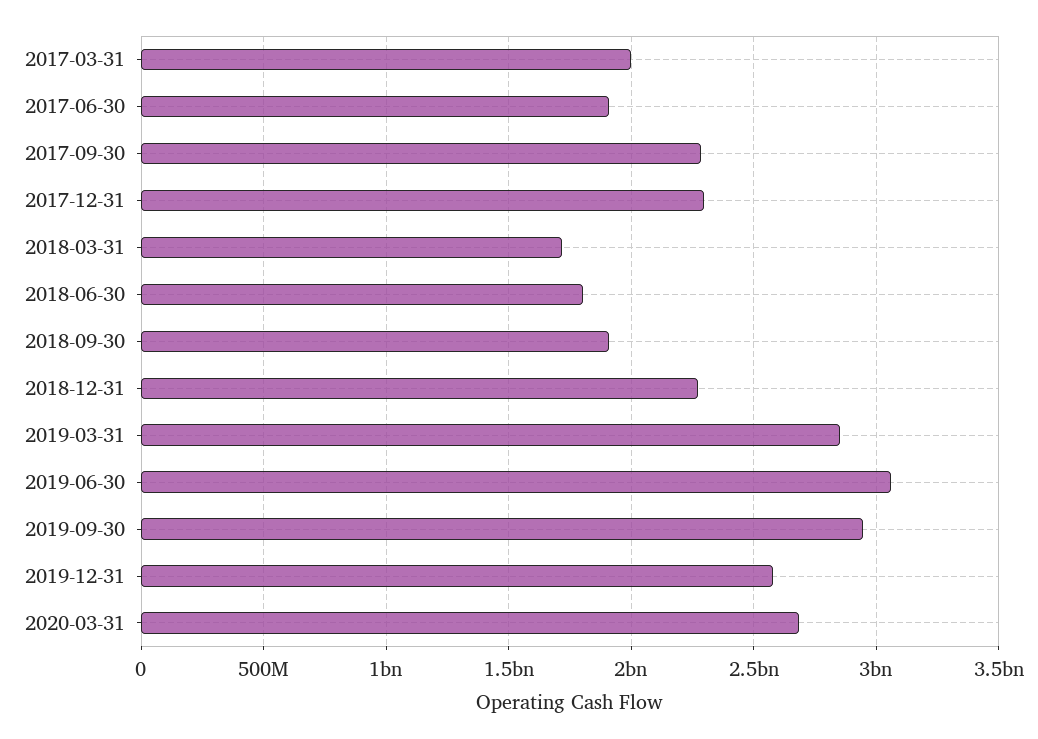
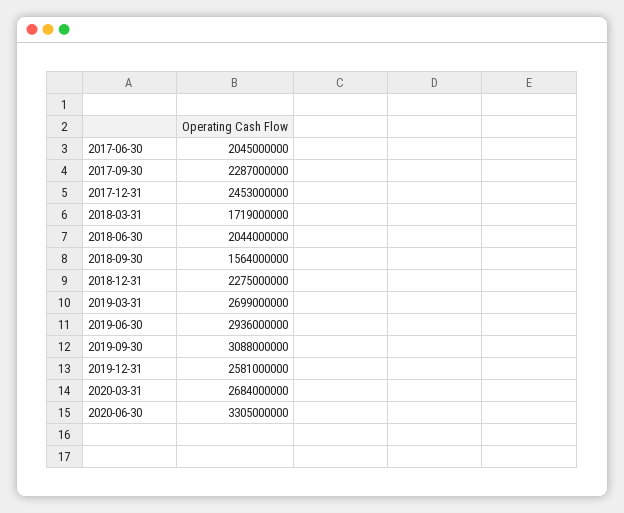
2017-03-31: 2000000000 -> none
2017-06-30: 1900000000 -> 2045000000
2017-12-31: 2300000000 -> 2453000000
2018-06-30: 1800000000 -> 2044000000
2018-09-30: 1900000000 -> 1564000000
2019-03-31: 2850000000 -> 2699000000
2019-06-30: 3050000000 -> 2936000000
2019-09-30: 2950000000 -> 3088000000
2020-06-30: none -> 3305000000

